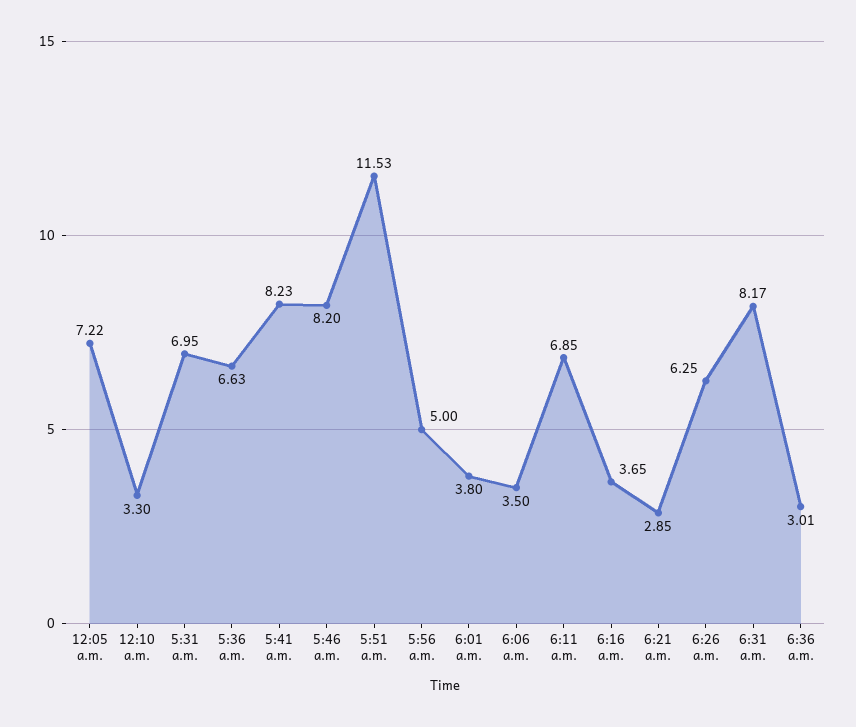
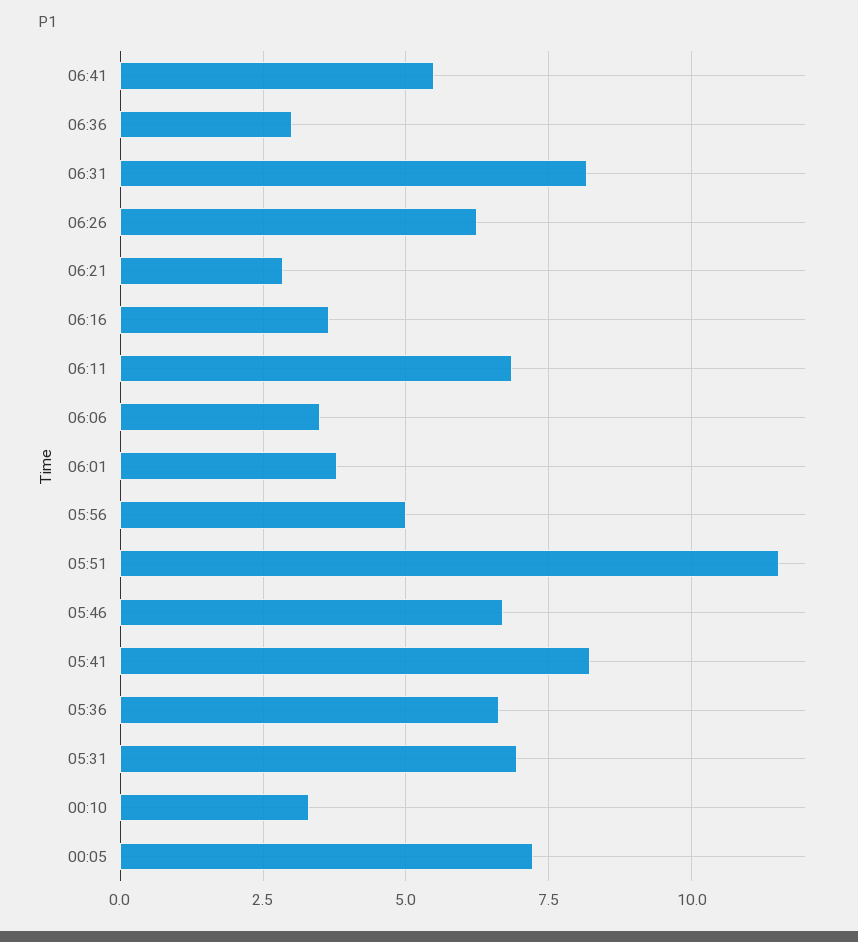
5:46 a.m.: 8.2 -> 6.75
06:41: none -> 5.5

